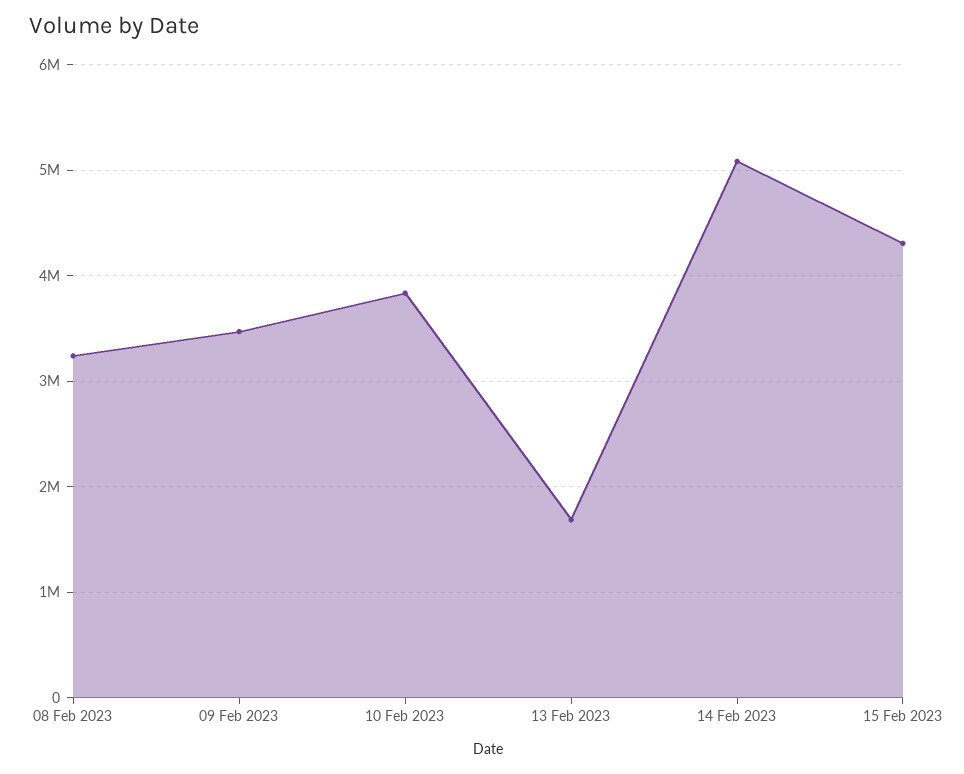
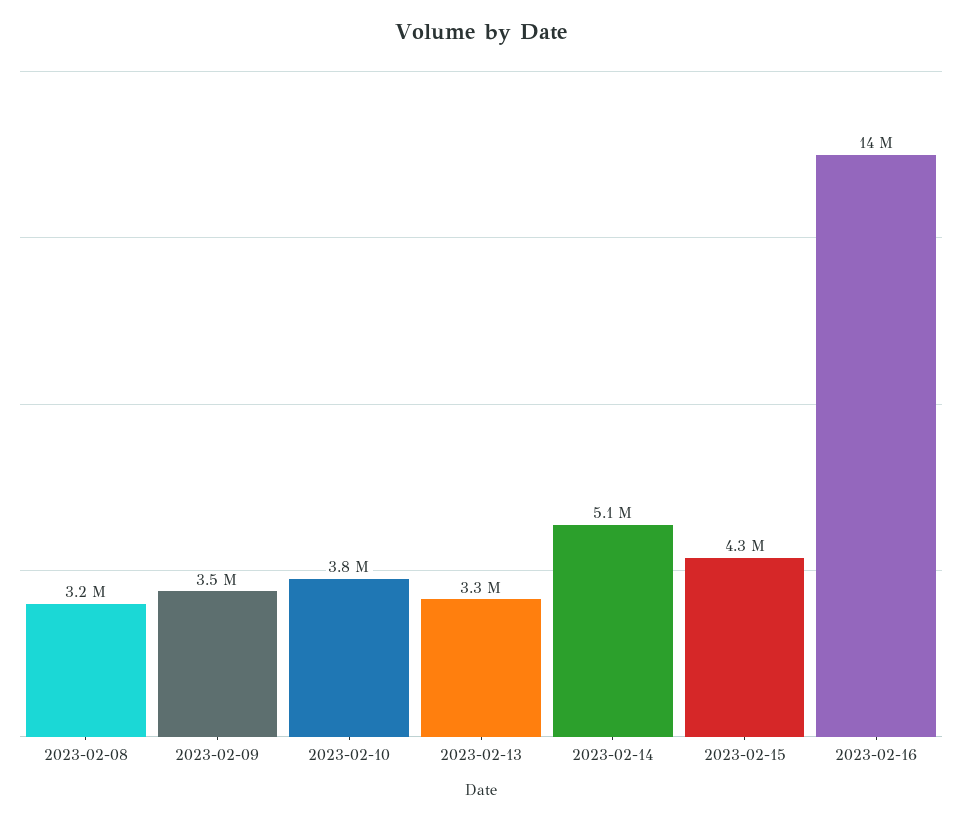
13 Feb 2023: 1700000 -> 3300000
2023-02-16: none -> 14000000

